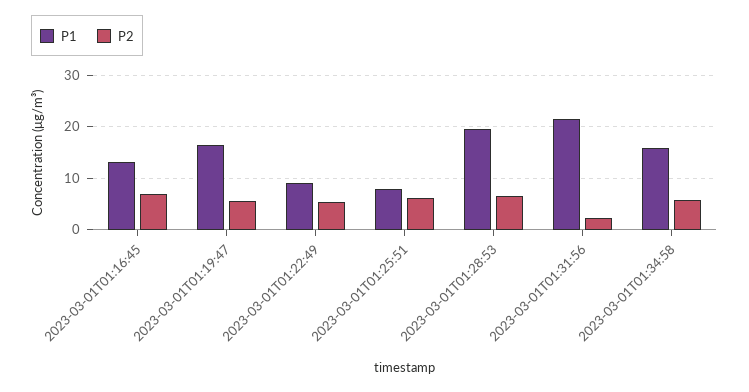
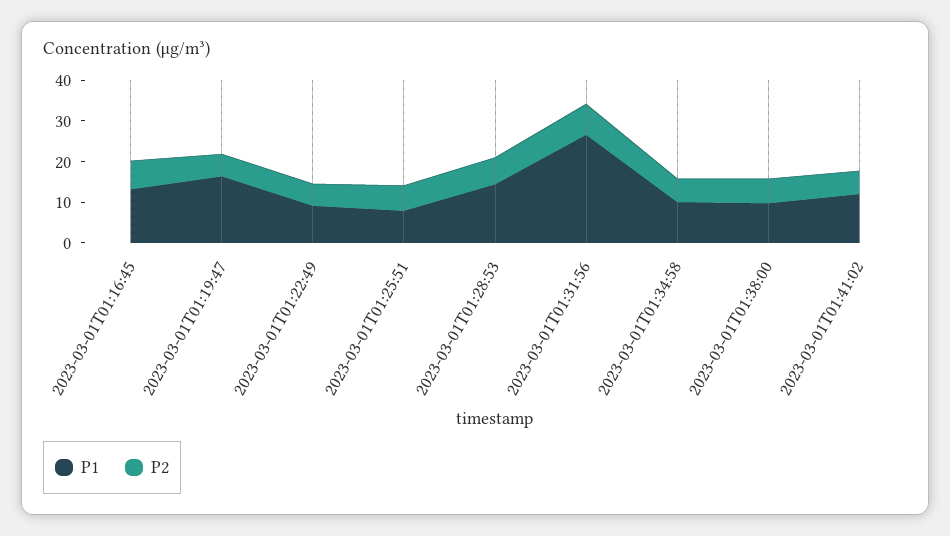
P1, 2023-03-01T01:28:53: 20 -> 14
P1, 2023-03-01T01:31:56: 22 -> 26
P2, 2023-03-01T01:31:56: 2 -> 8
P1, 2023-03-01T01:34:58: 16 -> 10
P1, 2023-03-01T01:38:00: none -> 10
P2, 2023-03-01T01:38:00: none -> 6
P1, 2023-03-01T01:41:02: none -> 12
P2, 2023-03-01T01:41:02: none -> 6

